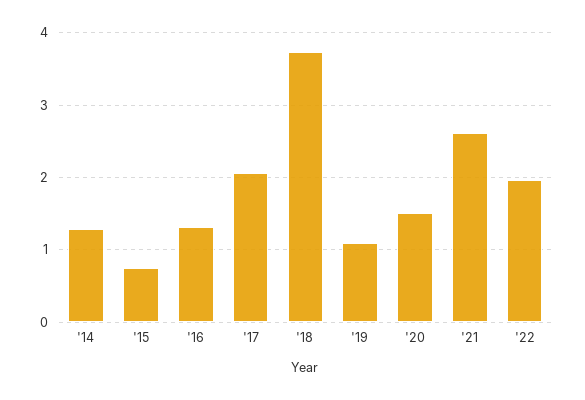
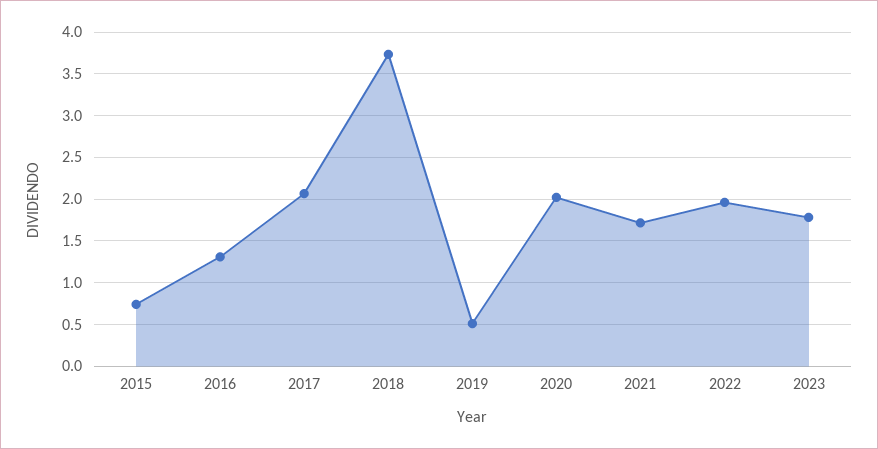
'14: 1.3 -> none
'19: 1.1 -> 0.5
'20: 1.5 -> 2
'21: 2.6 -> 1.7
2023: none -> 1.8

